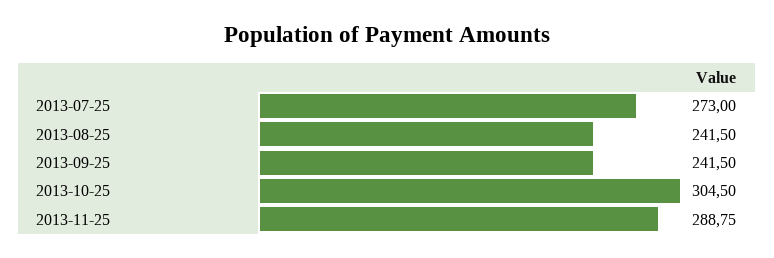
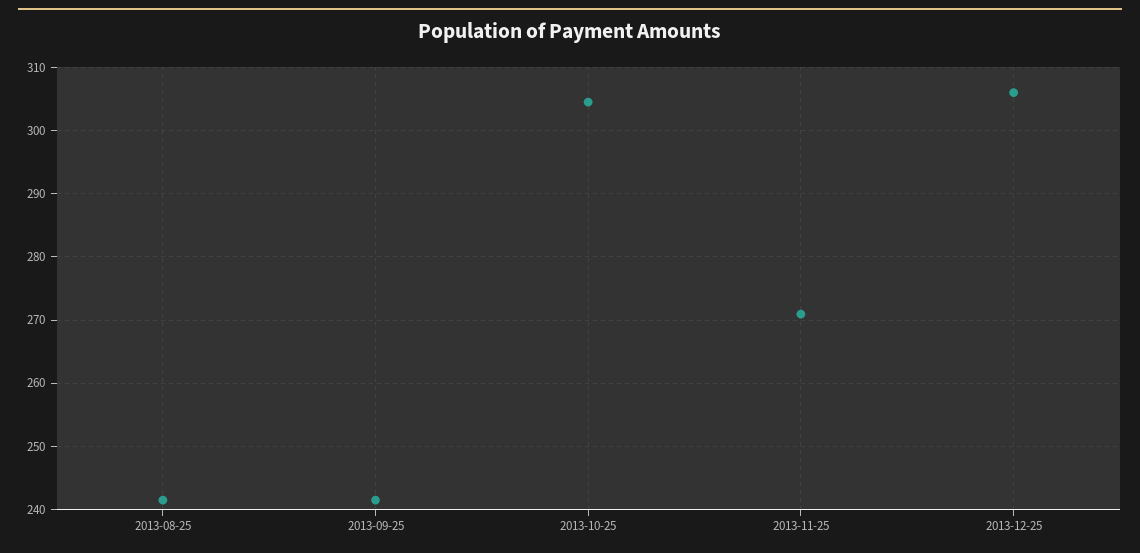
2013-07-25: 273 -> none
2013-11-25: 288.75 -> 271
2013-12-25: none -> 306

